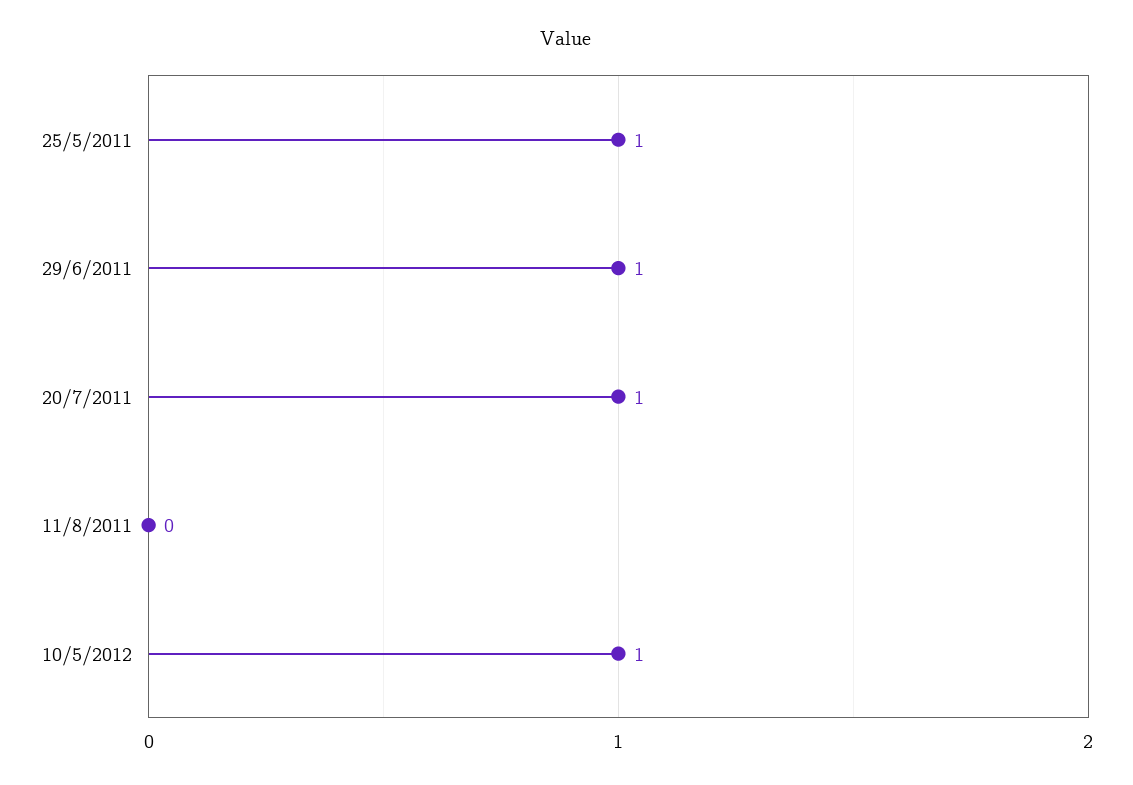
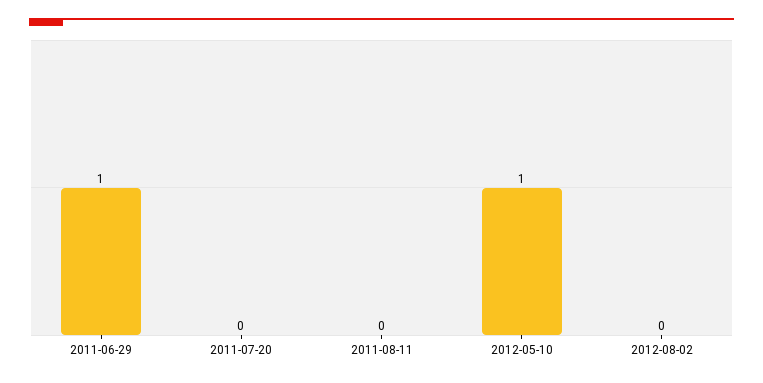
25/5/2011: 1 -> none
20/7/2011: 1 -> 0
2012-08-02: none -> 0

